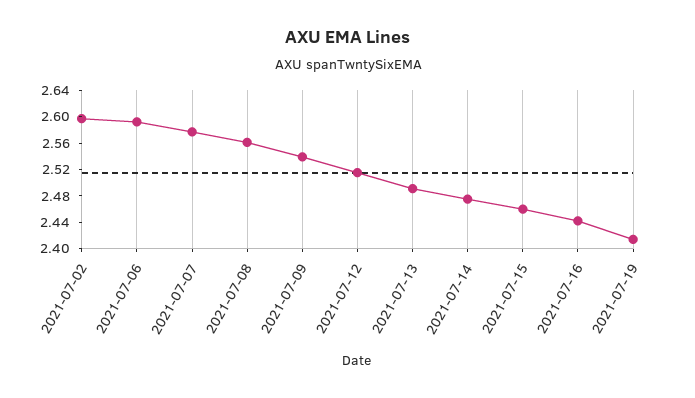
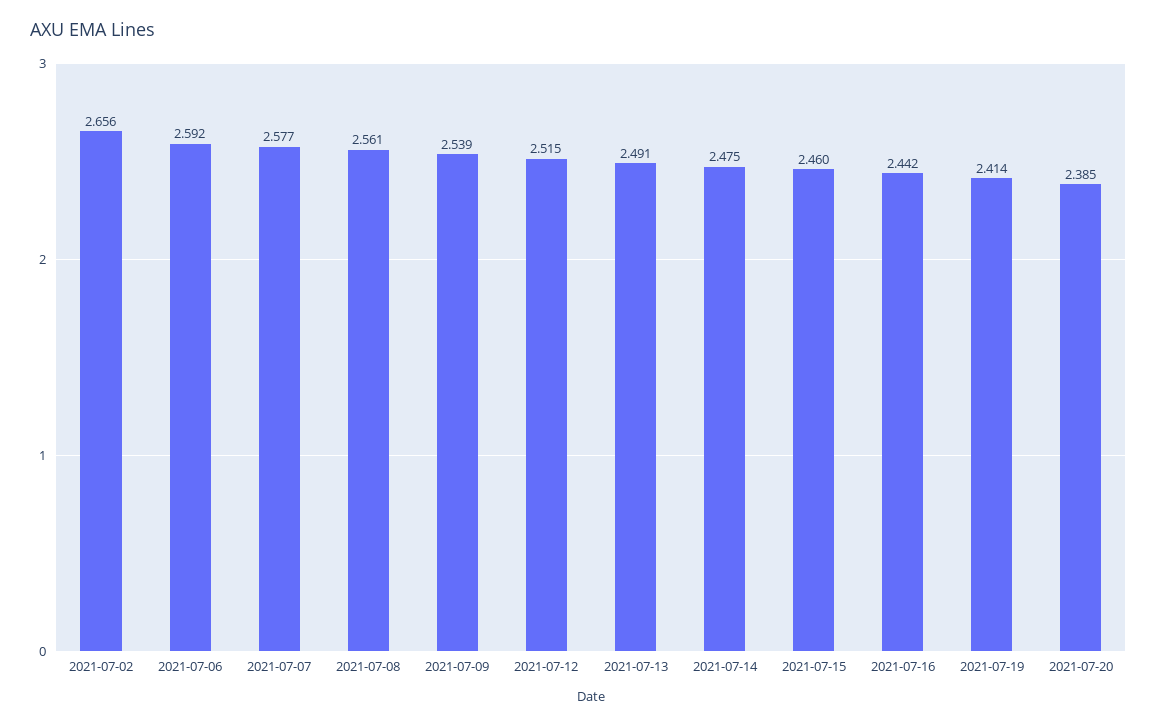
2021-07-02: 2.6 -> 2.656
2021-07-20: none -> 2.385

